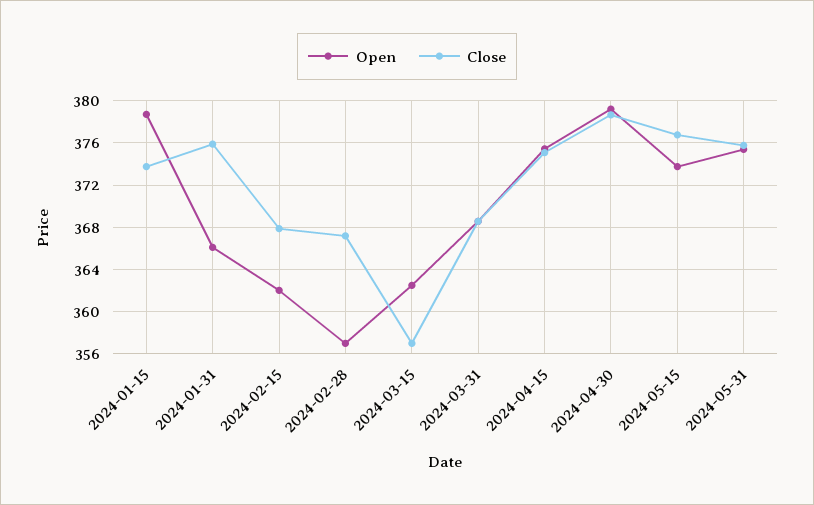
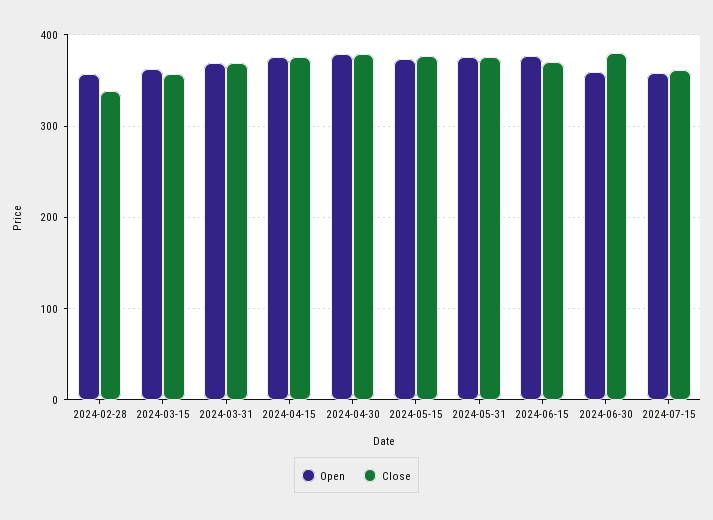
Open, 2024-01-15: 379 -> none
Close, 2024-01-15: 374 -> none
Open, 2024-01-31: 366 -> none
Close, 2024-01-31: 376 -> none
Open, 2024-02-15: 362 -> none
Close, 2024-02-15: 368 -> none
Close, 2024-02-28: 367 -> 340
Open, 2024-06-15: none -> 380
Close, 2024-06-15: none -> 370
Open, 2024-06-30: none -> 360
Close, 2024-06-30: none -> 380
Open, 2024-07-15: none -> 360
Close, 2024-07-15: none -> 360

